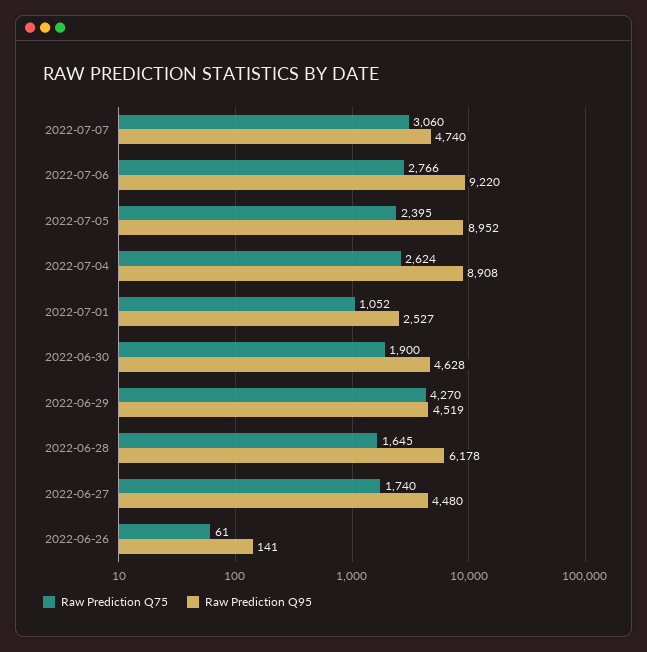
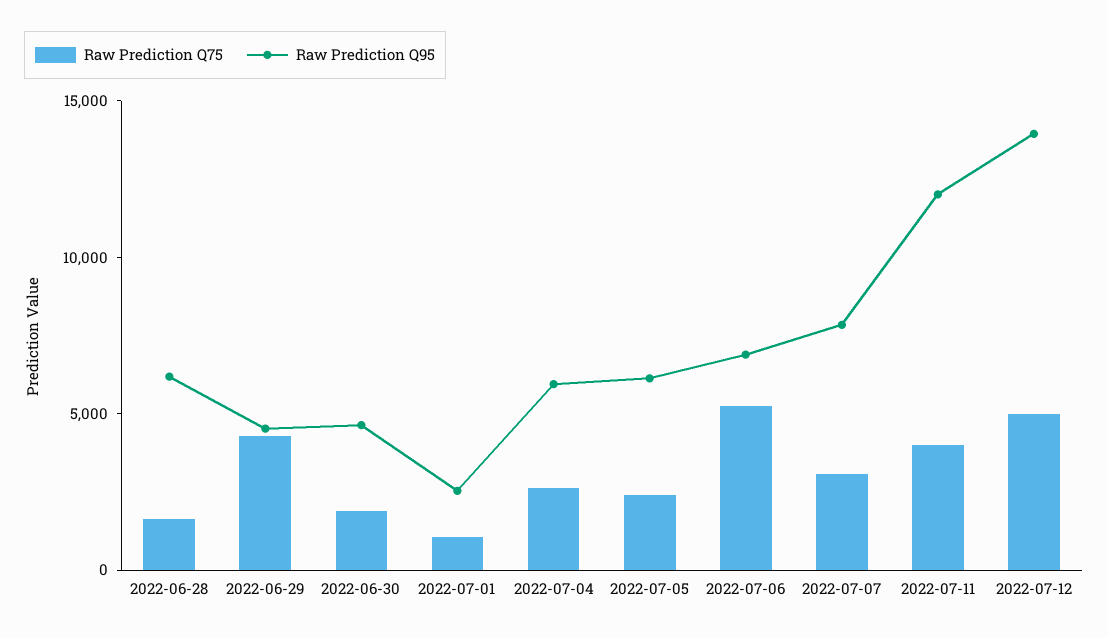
Raw Prediction Q95, 2022-07-07: 4740 -> 8000
Raw Prediction Q75, 2022-07-06: 2766 -> 5000
Raw Prediction Q95, 2022-07-06: 9220 -> 7000
Raw Prediction Q95, 2022-07-05: 8952 -> 6000
Raw Prediction Q95, 2022-07-04: 8908 -> 6000
Raw Prediction Q75, 2022-06-27: 1740 -> none
Raw Prediction Q95, 2022-06-27: 4480 -> none
Raw Prediction Q75, 2022-06-26: 61 -> none
Raw Prediction Q95, 2022-06-26: 141 -> none
Raw Prediction Q75, 2022-07-11: none -> 4000
Raw Prediction Q95, 2022-07-11: none -> 12000
Raw Prediction Q75, 2022-07-12: none -> 5000
Raw Prediction Q95, 2022-07-12: none -> 14000

